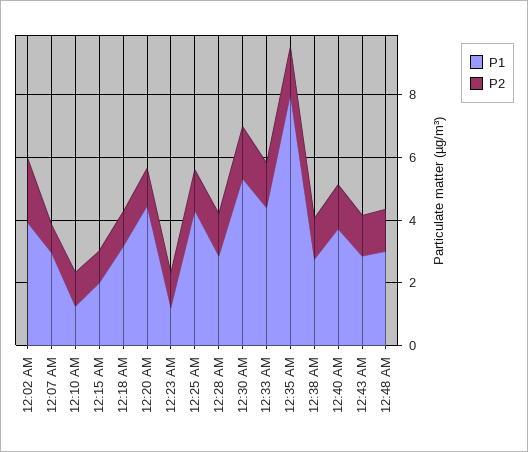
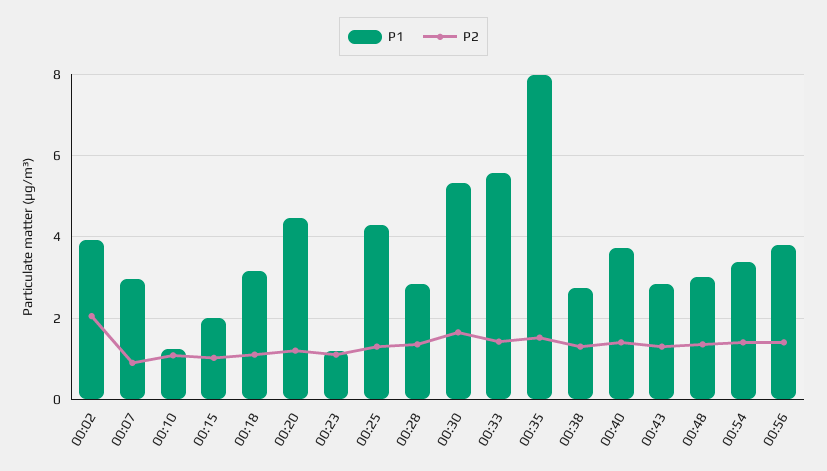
P1, 12:33 AM: 4.5 -> 5.6
P1, 00:54: none -> 3.4
P2, 00:54: none -> 1.4
P1, 00:56: none -> 3.8
P2, 00:56: none -> 1.4

